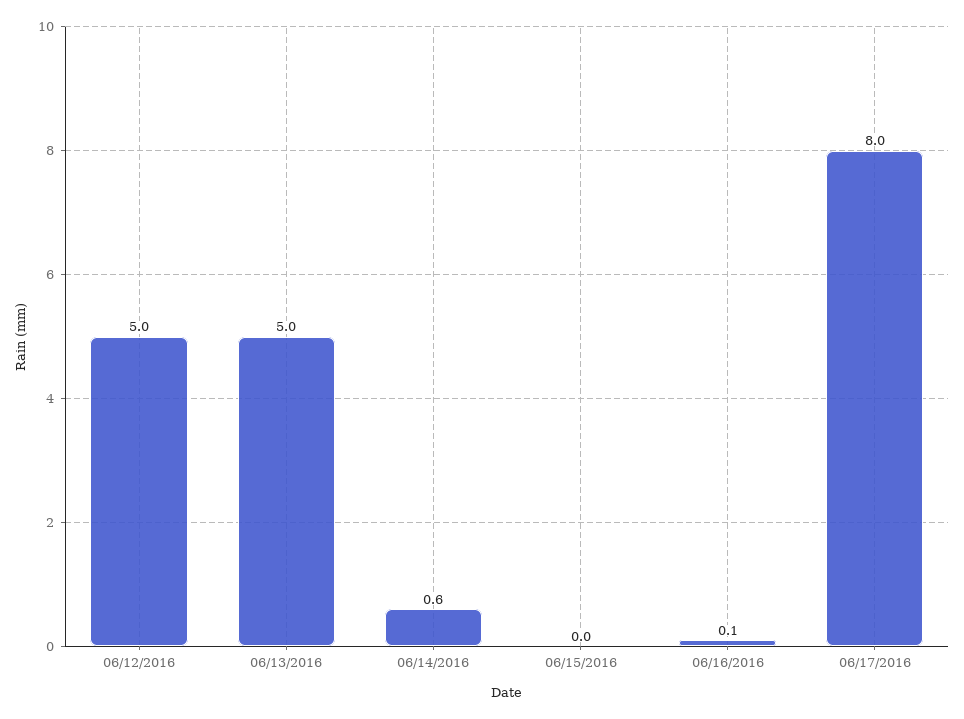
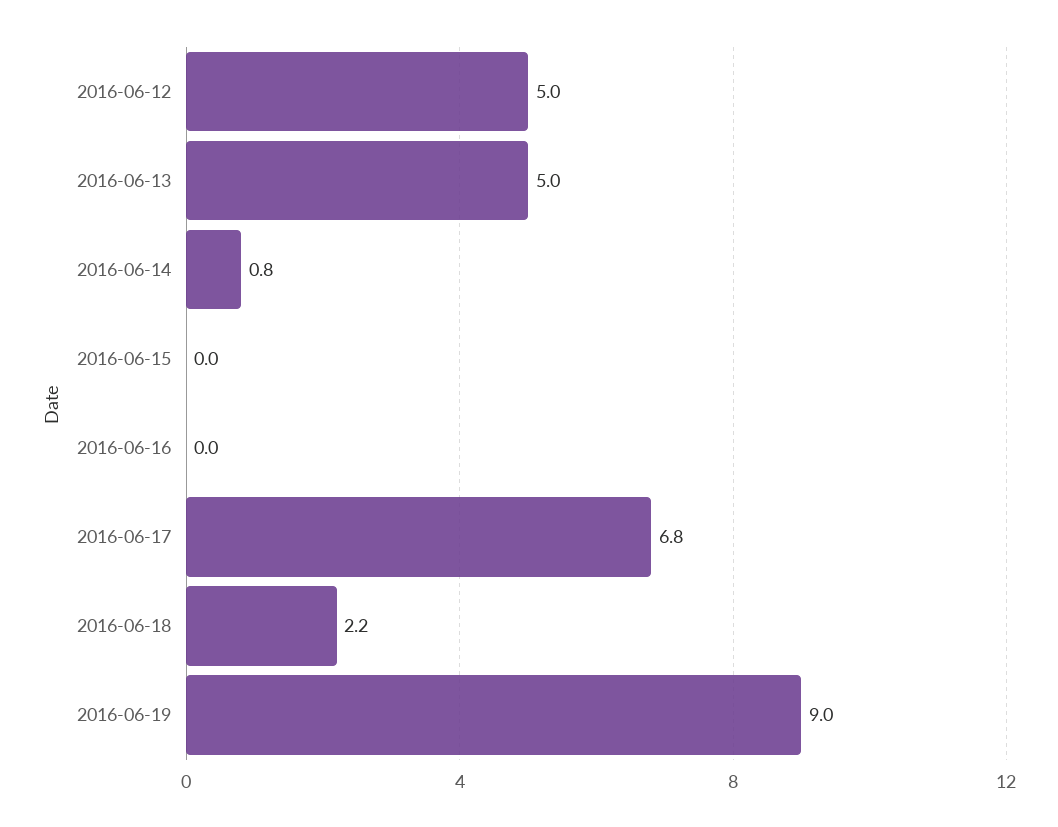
06/14/2016: 0.6 -> 0.8
06/16/2016: 0.1 -> 0
06/17/2016: 8 -> 6.8
2016-06-18: none -> 2.2
2016-06-19: none -> 9

